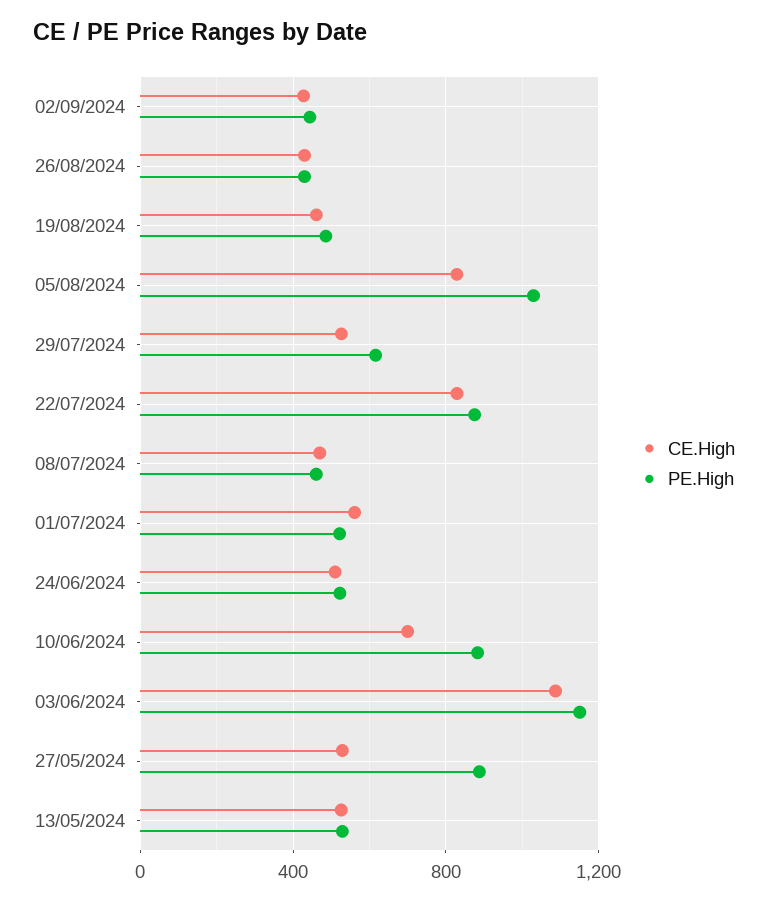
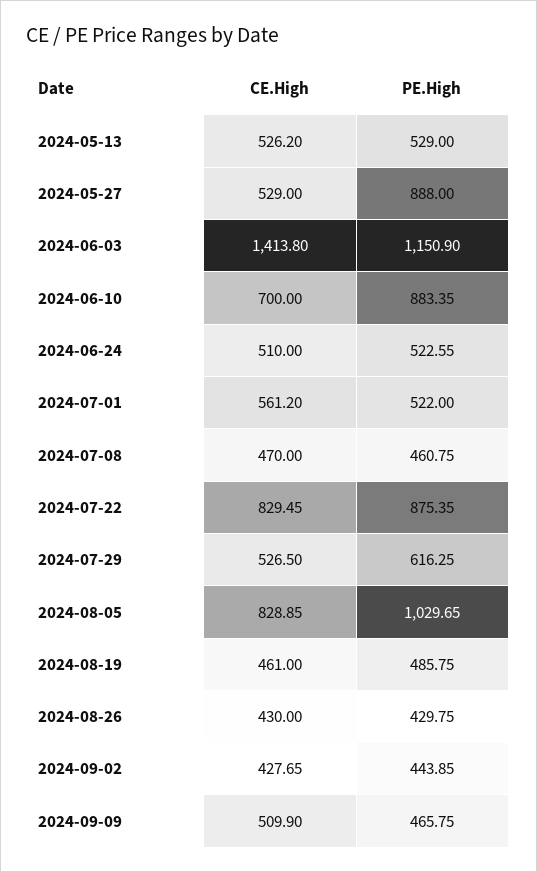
CE.High, 03/06/2024: 1100 -> 1413.8
CE.High, 2024-09-09: none -> 509.9
PE.High, 2024-09-09: none -> 465.75

